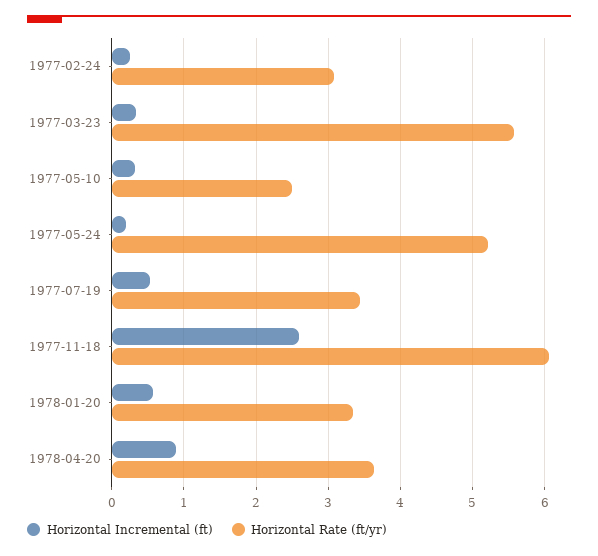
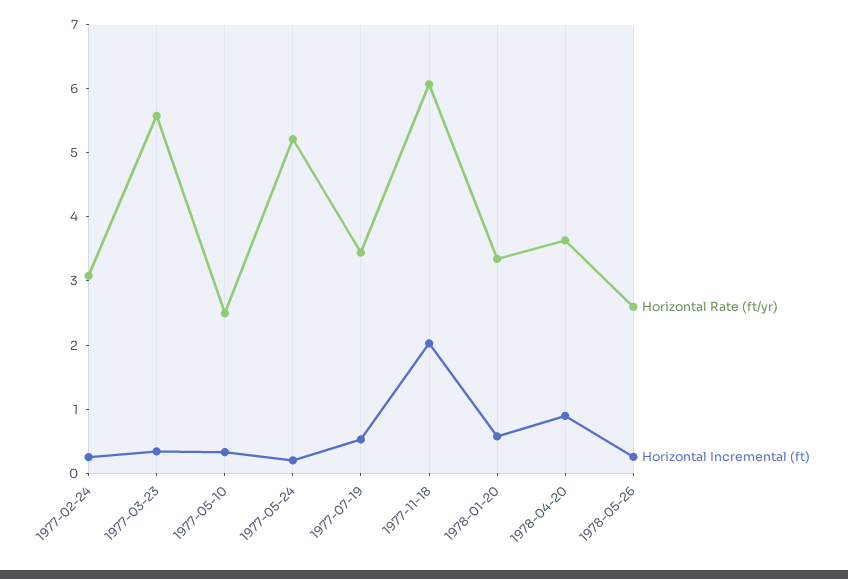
Horizontal Incremental (ft), 1977-11-18: 2.6 -> 2
Horizontal Rate (ft/yr), 1978-05-26: none -> 2.6
Horizontal Incremental (ft), 1978-05-26: none -> 0.2

